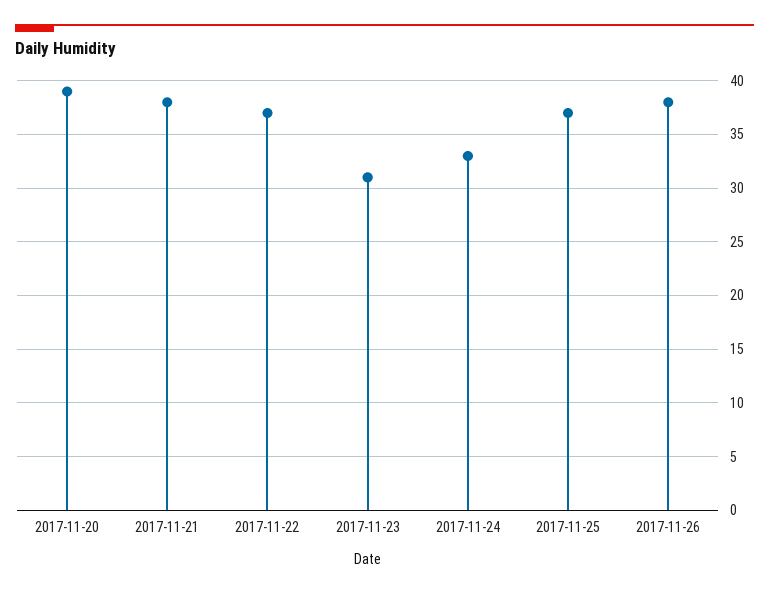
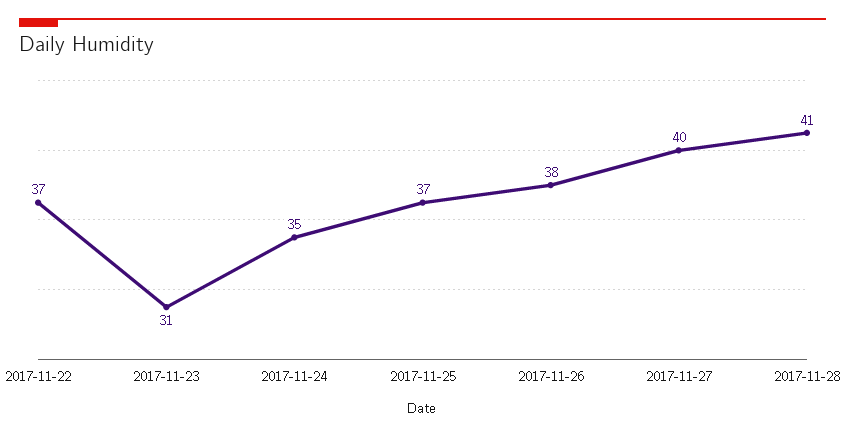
2017-11-20: 39 -> none
2017-11-21: 38 -> none
2017-11-24: 33 -> 35
2017-11-27: none -> 40
2017-11-28: none -> 41

